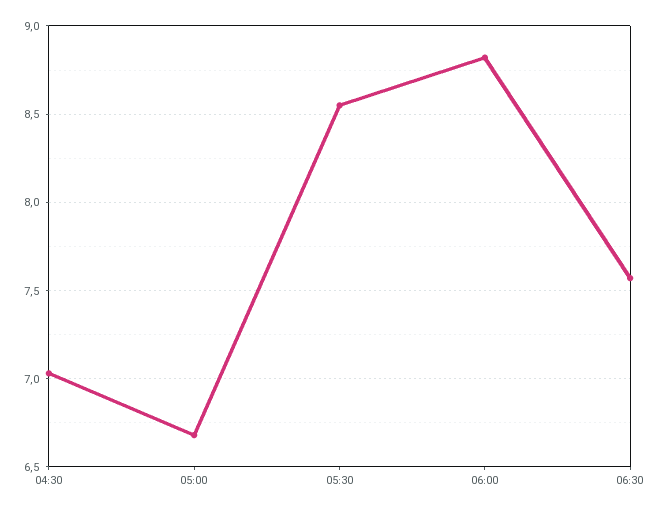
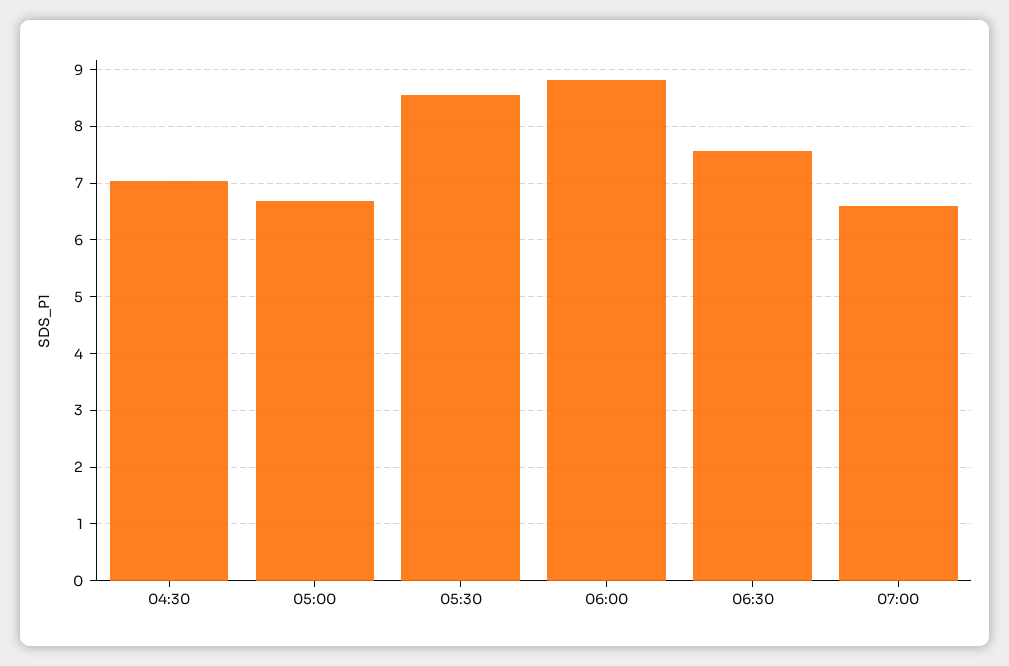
07:00: none -> 6.6

